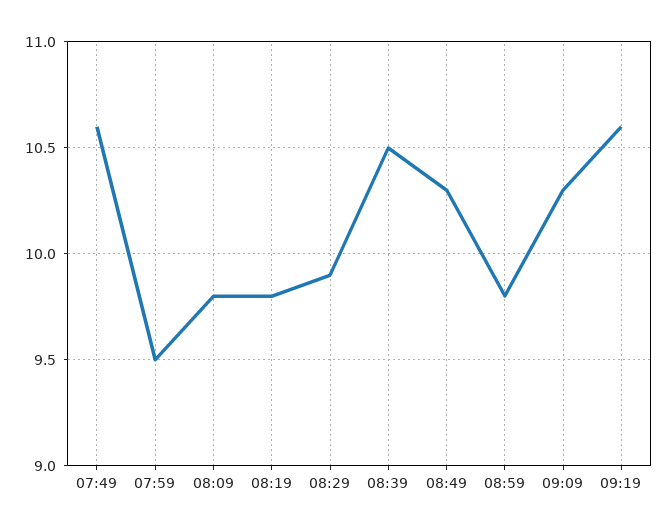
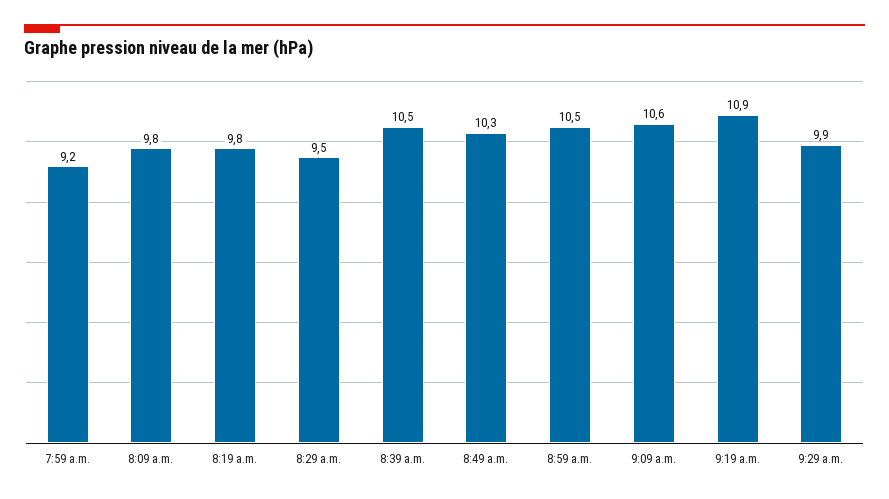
07:49: 10.6 -> none
07:59: 9.5 -> 9.2
08:29: 9.9 -> 9.5
08:59: 9.8 -> 10.5
09:09: 10.3 -> 10.6
09:19: 10.6 -> 10.9
9:29 a.m.: none -> 9.9

